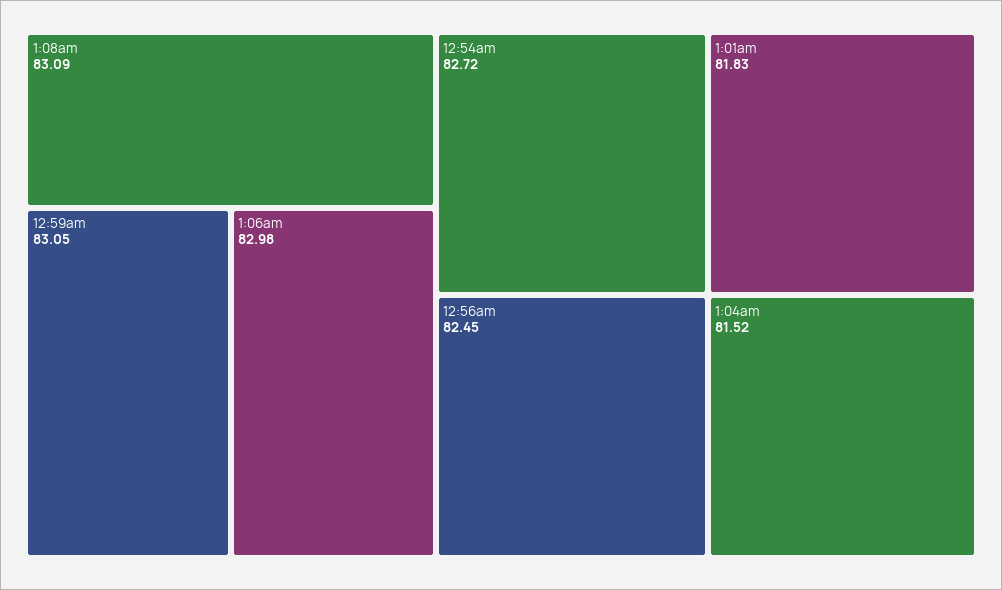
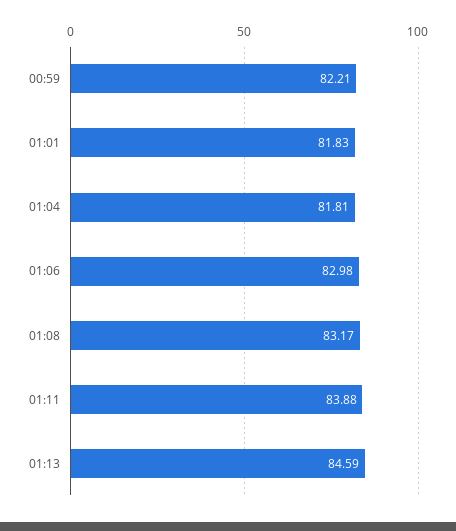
1:08am: 83.09 -> 83.17
12:59am: 83.05 -> 82.21
12:54am: 82.72 -> none
12:56am: 82.45 -> none
1:04am: 81.52 -> 81.81
01:11: none -> 83.88
01:13: none -> 84.59

